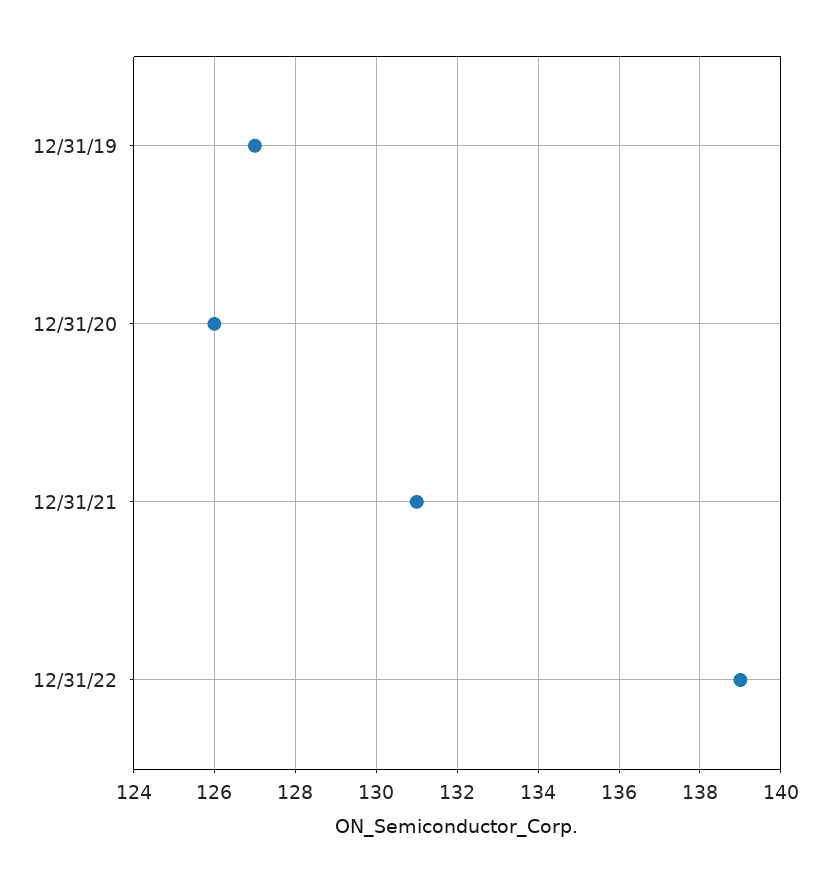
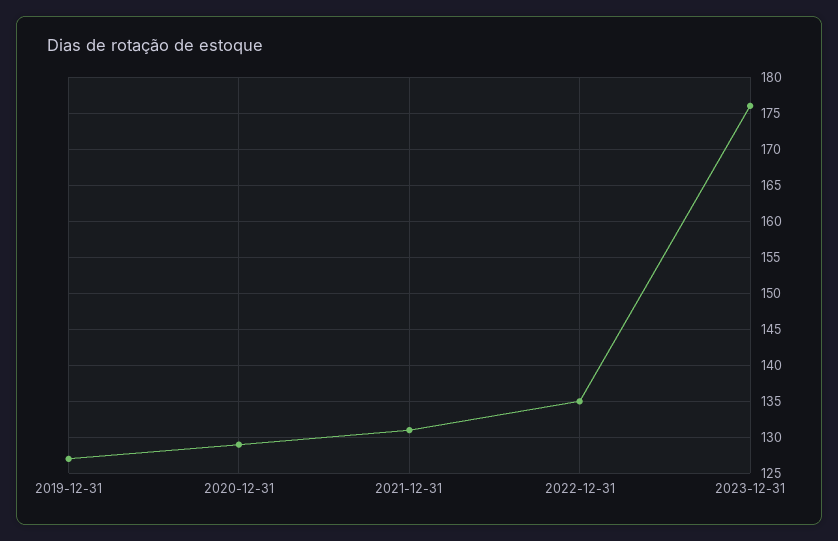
12/31/20: 126 -> 129
12/31/22: 139 -> 135
2023-12-31: none -> 176

